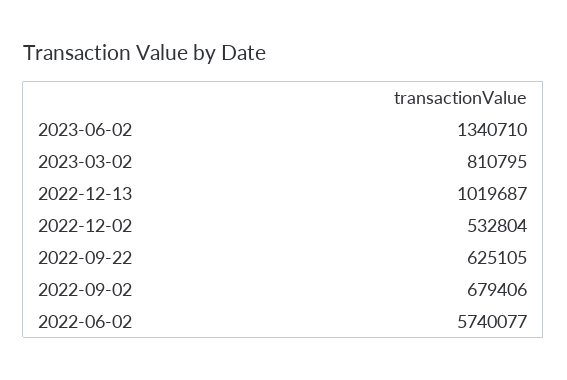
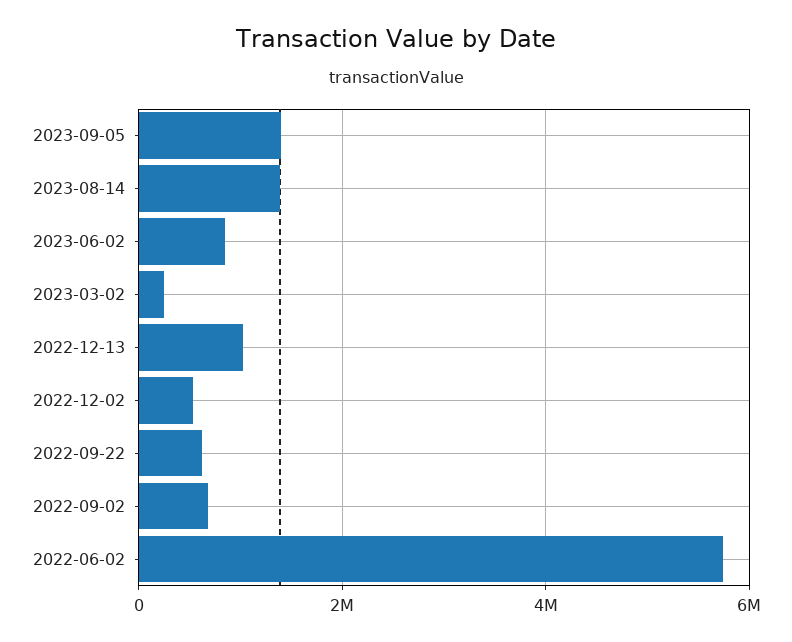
2023-06-02: 1340710 -> 800000
2023-03-02: 810795 -> 200000
2023-09-05: none -> 1400000
2023-08-14: none -> 1400000

